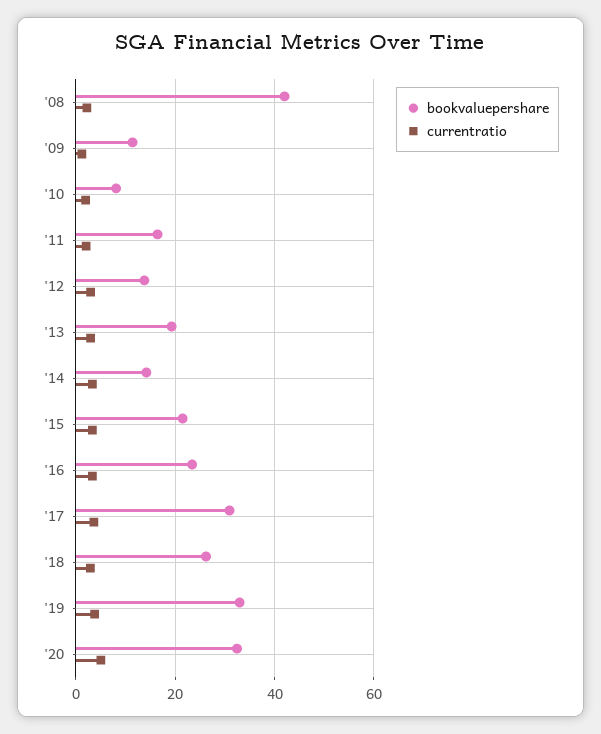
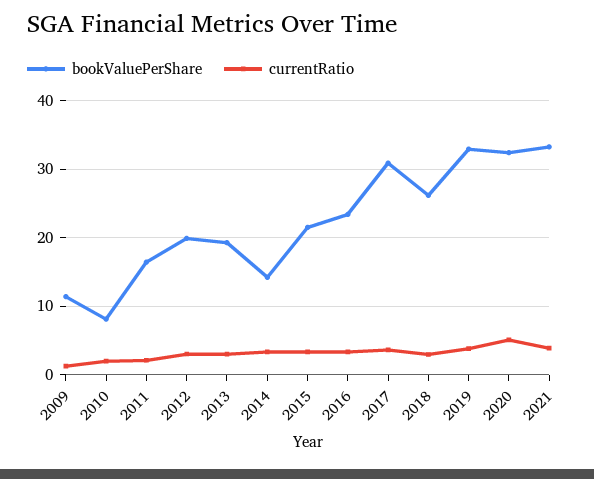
bookvaluepershare, '08: 42 -> none
currentratio, '08: 2 -> none
bookvaluepershare, '12: 14 -> 20
bookvaluepershare, 2021: none -> 33
currentratio, 2021: none -> 4

